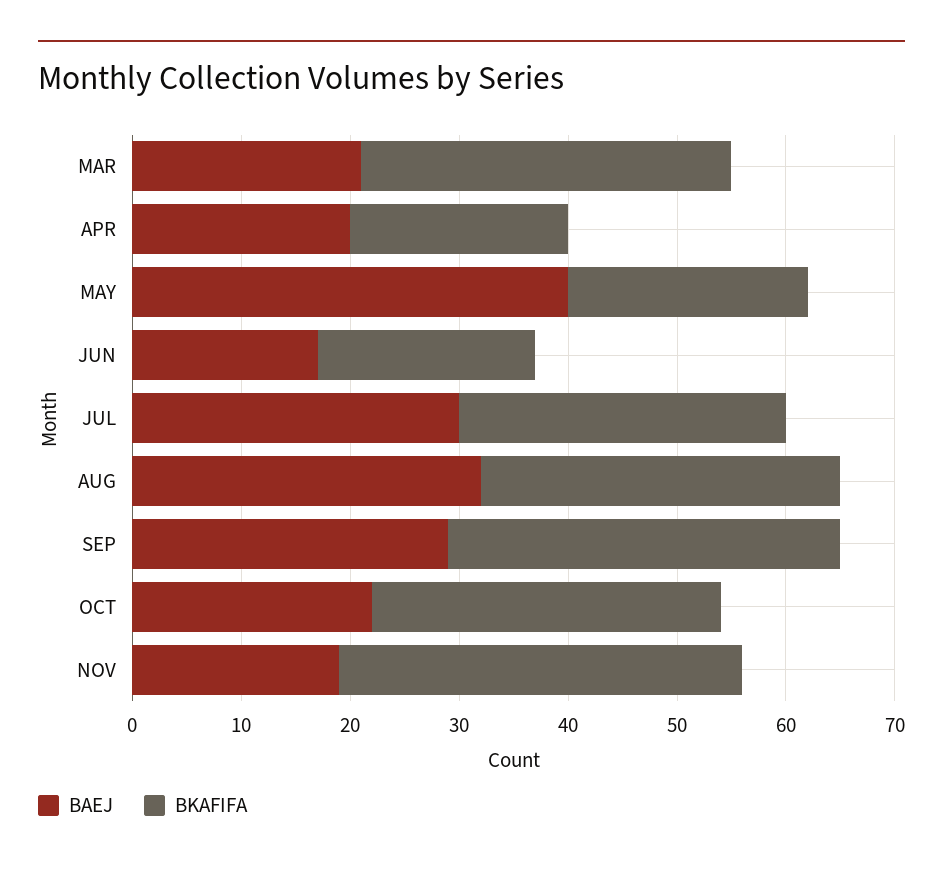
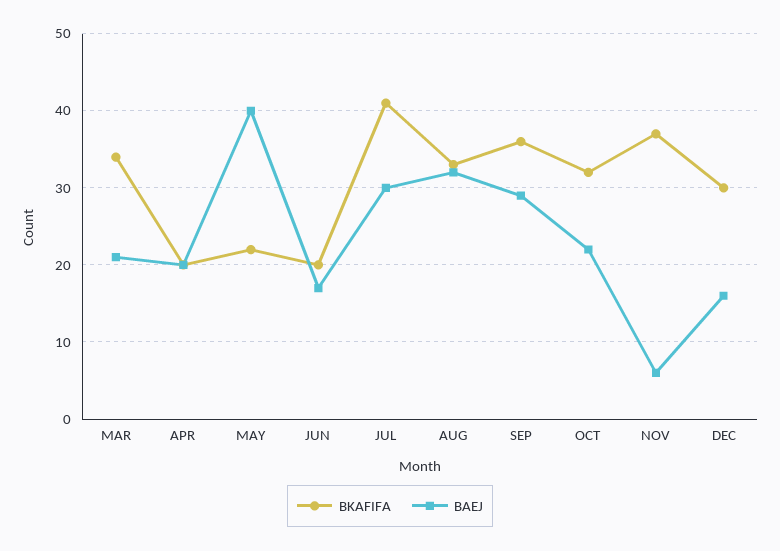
BKAFIFA, JUL: 30 -> 41
BAEJ, NOV: 19 -> 6
BKAFIFA, DEC: none -> 30
BAEJ, DEC: none -> 16

